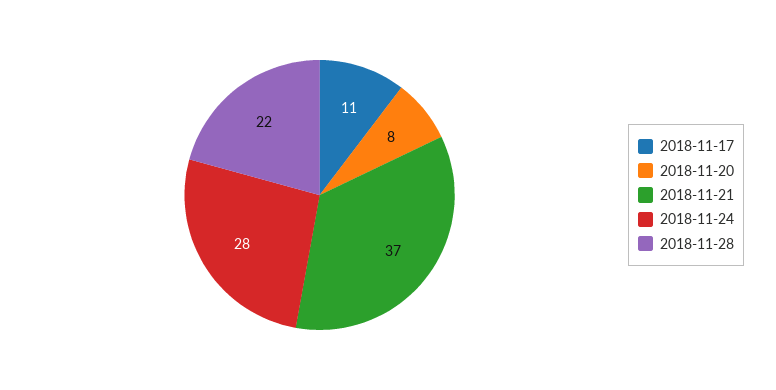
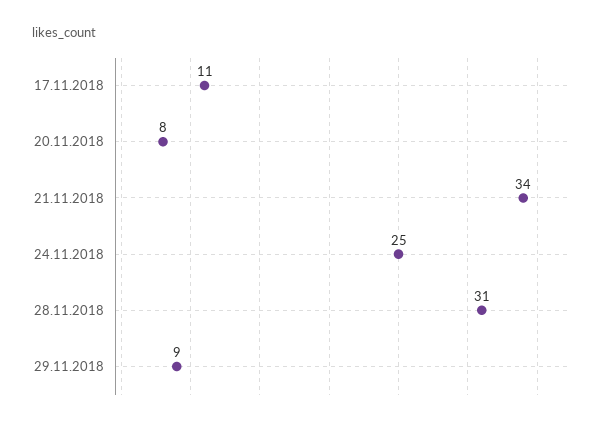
2018-11-21: 37 -> 34
2018-11-24: 28 -> 25
2018-11-28: 22 -> 31
29.11.2018: none -> 9

